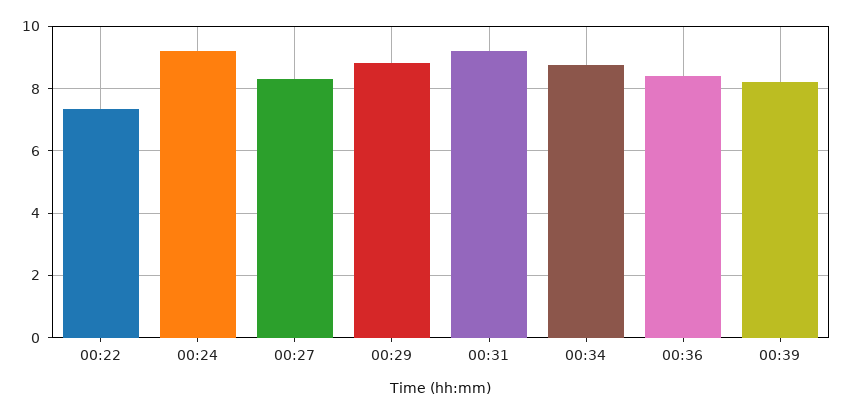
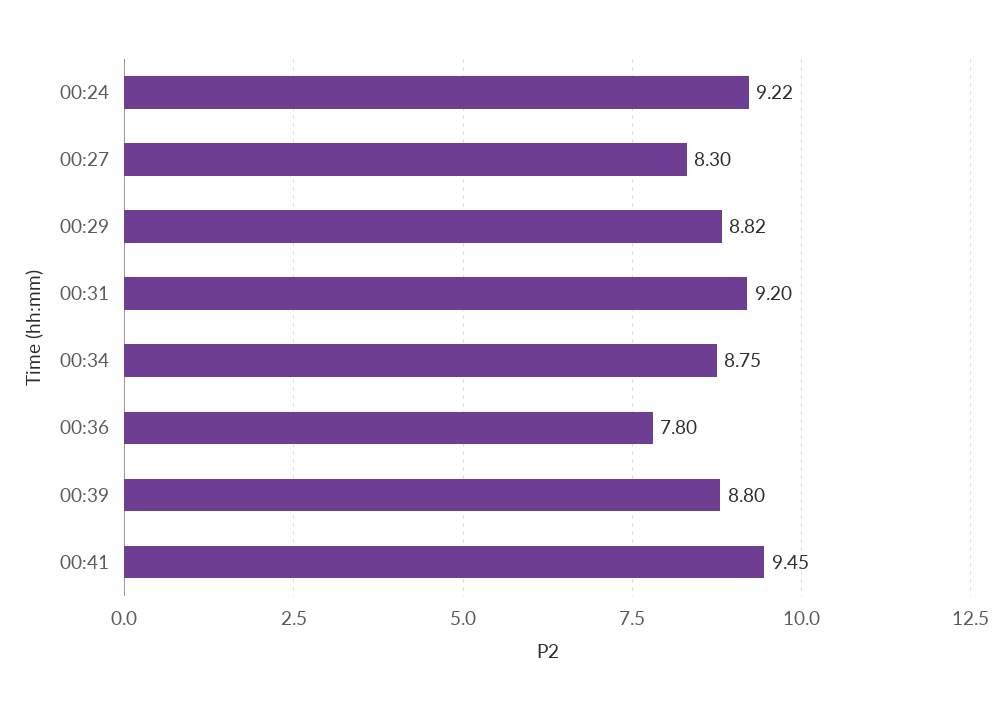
00:22: 7.4 -> none
00:36: 8.4 -> 7.8
00:39: 8.2 -> 8.8
00:41: none -> 9.45

